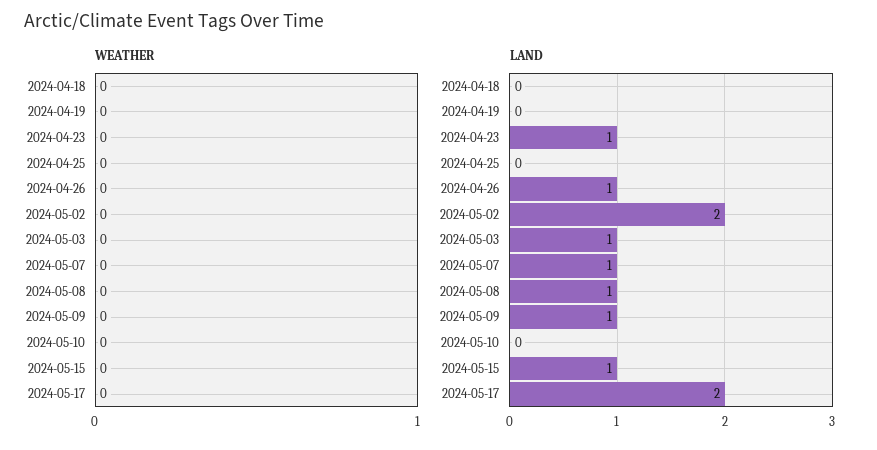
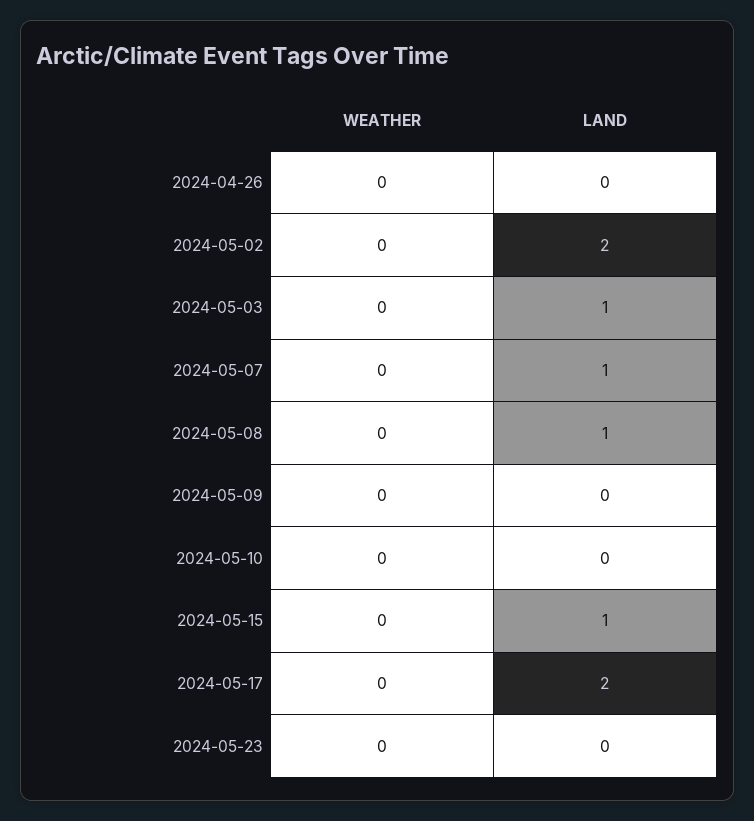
WEATHER, 2024-04-18: 0 -> none
WEATHER, 2024-04-19: 0 -> none
WEATHER, 2024-04-23: 0 -> none
WEATHER, 2024-04-25: 0 -> none
LAND, 2024-04-18: 0 -> none
LAND, 2024-04-19: 0 -> none
LAND, 2024-04-23: 1 -> none
LAND, 2024-04-25: 0 -> none
LAND, 2024-04-26: 1 -> 0
LAND, 2024-05-09: 1 -> 0
WEATHER, 2024-05-23: none -> 0
LAND, 2024-05-23: none -> 0

